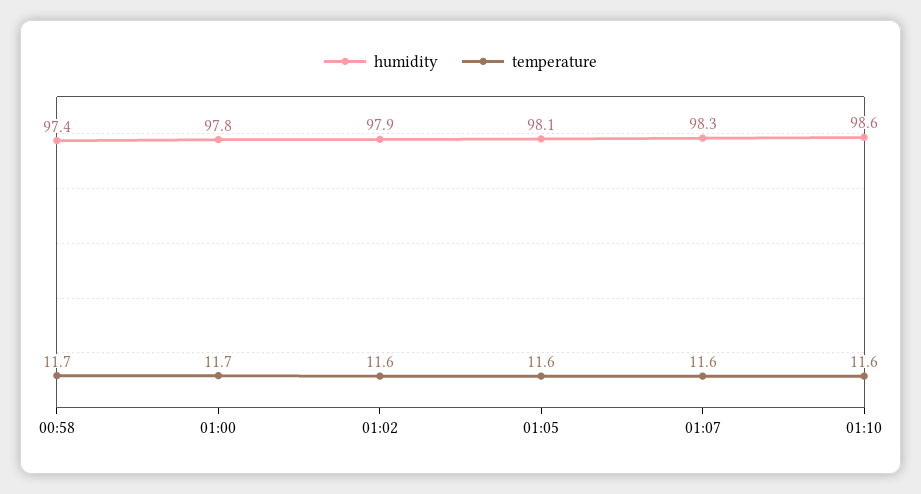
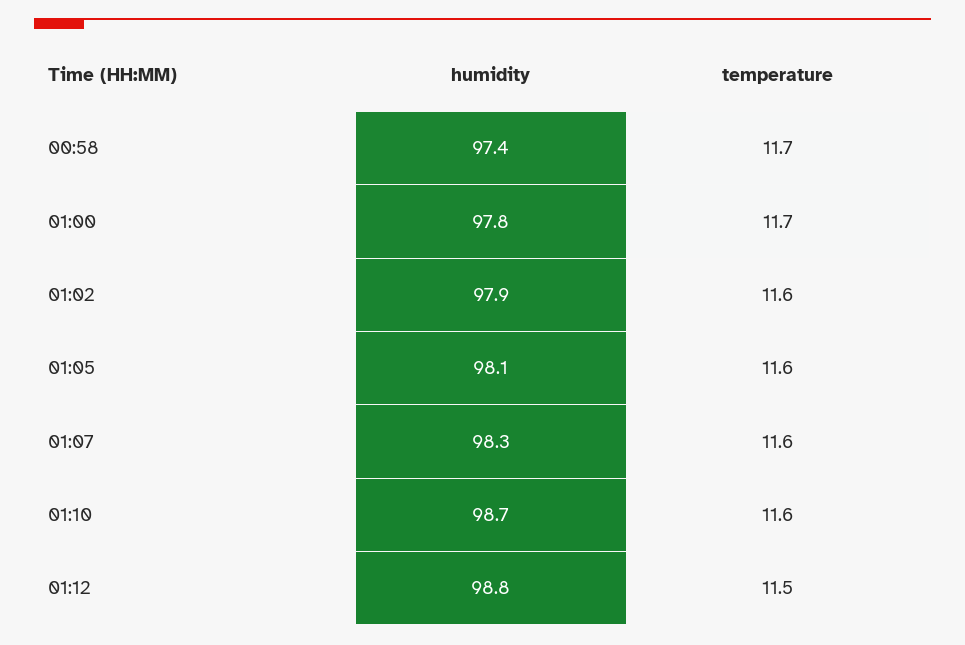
humidity, 01:10: 98.6 -> 98.7
humidity, 01:12: none -> 98.8
temperature, 01:12: none -> 11.5

